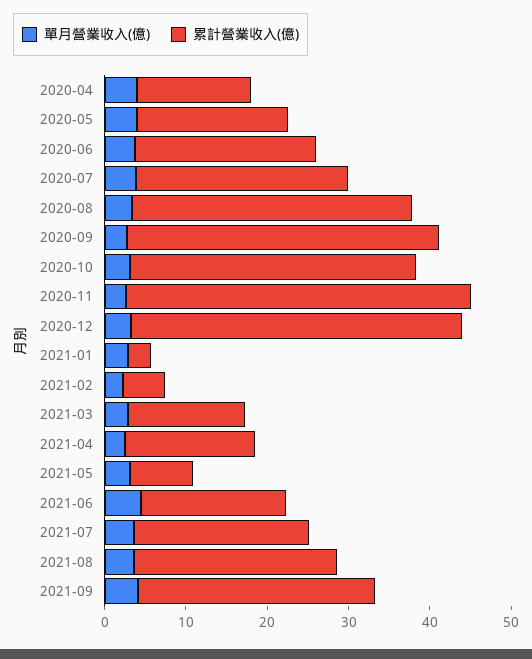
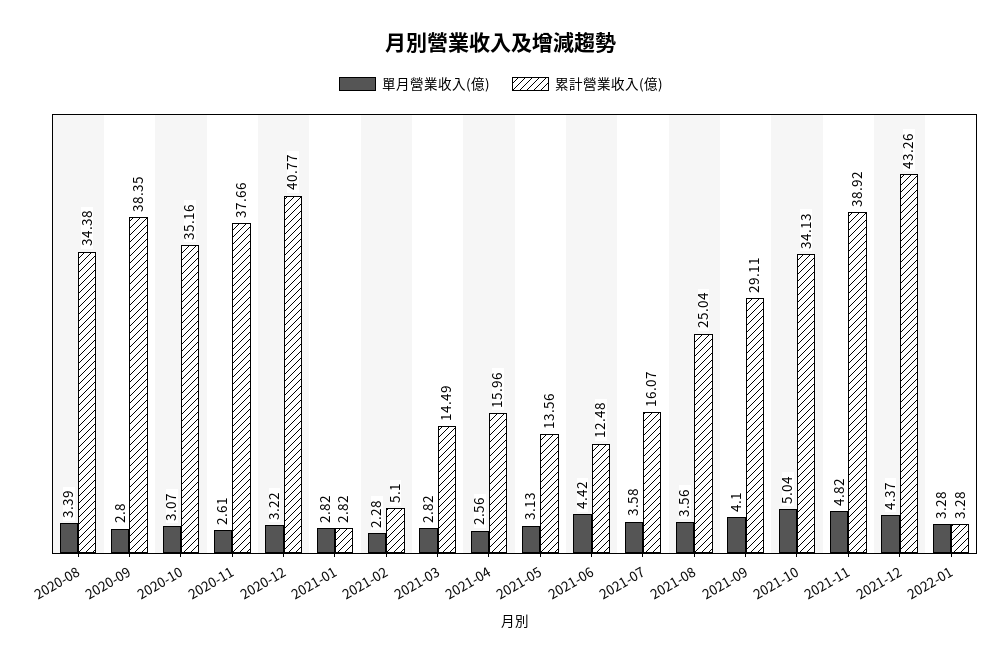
單月營業收入(億), 2020-04: 4 -> none
累計營業收入(億), 2020-04: 14 -> none
單月營業收入(億), 2020-05: 4 -> none
累計營業收入(億), 2020-05: 18 -> none
單月營業收入(億), 2020-06: 4 -> none
累計營業收入(億), 2020-06: 22 -> none
單月營業收入(億), 2020-07: 4 -> none
累計營業收入(億), 2020-07: 26 -> none
累計營業收入(億), 2020-11: 42 -> 37.66
累計營業收入(億), 2021-05: 8 -> 13.56
累計營業收入(億), 2021-06: 18 -> 12.48
累計營業收入(億), 2021-07: 22 -> 16.07
單月營業收入(億), 2021-10: none -> 5.04
累計營業收入(億), 2021-10: none -> 34.13
單月營業收入(億), 2021-11: none -> 4.82
累計營業收入(億), 2021-11: none -> 38.92
單月營業收入(億), 2021-12: none -> 4.37
累計營業收入(億), 2021-12: none -> 43.26
單月營業收入(億), 2022-01: none -> 3.28
累計營業收入(億), 2022-01: none -> 3.28

